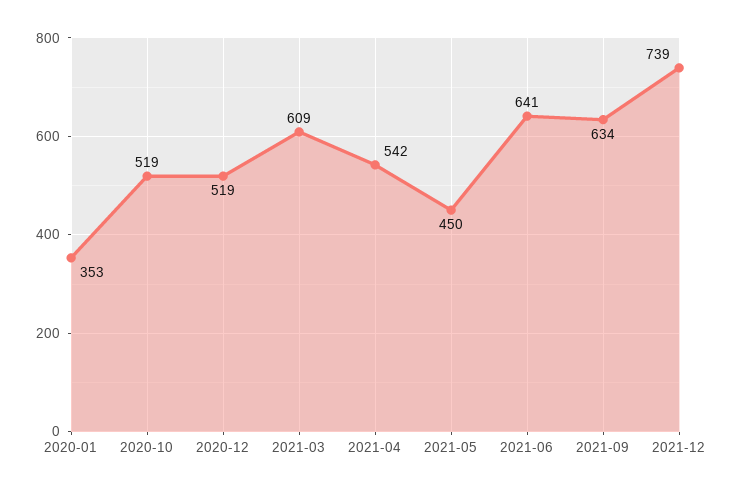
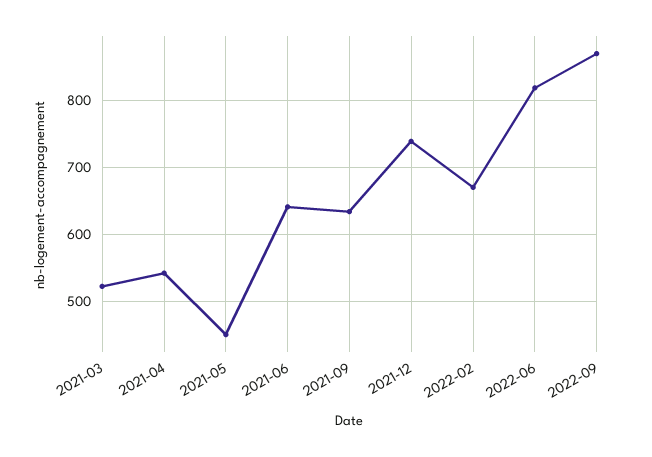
2020-01: 353 -> none
2020-10: 519 -> none
2020-12: 519 -> none
2021-03: 609 -> 520
2022-02: none -> 670
2022-06: none -> 820
2022-09: none -> 870

